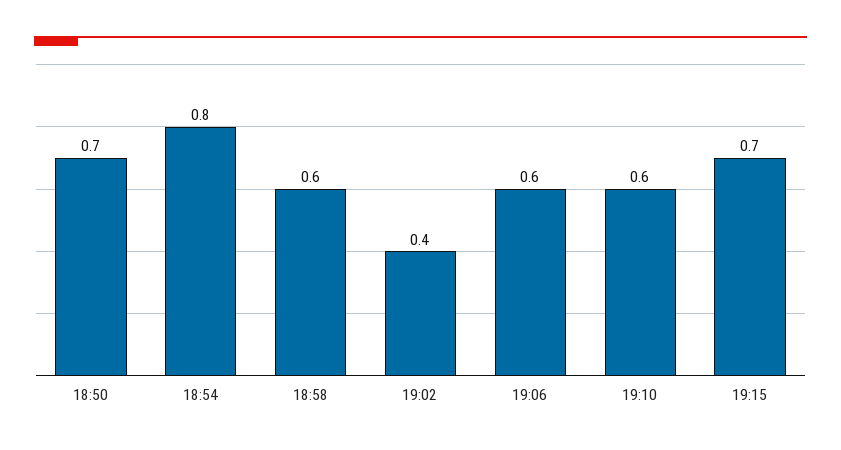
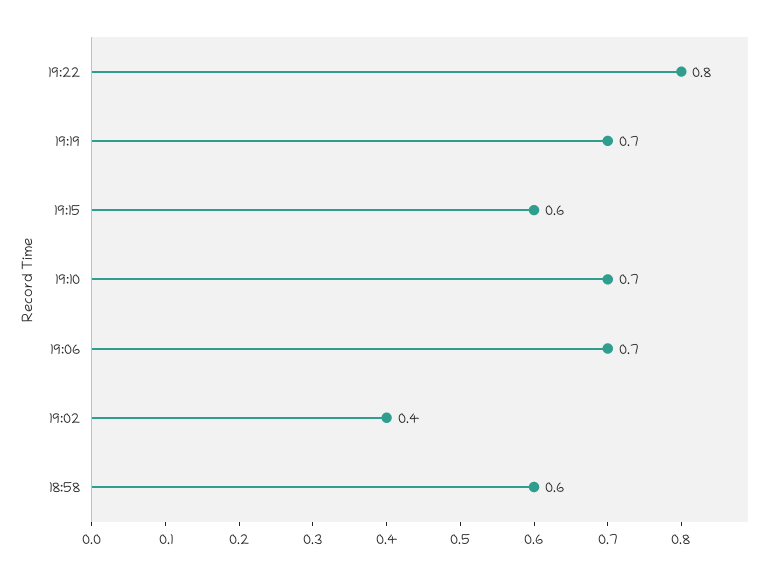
18:50: 0.7 -> none
18:54: 0.8 -> none
19:06: 0.6 -> 0.7
19:10: 0.6 -> 0.7
19:15: 0.7 -> 0.6
19:22: none -> 0.8
19:19: none -> 0.7

